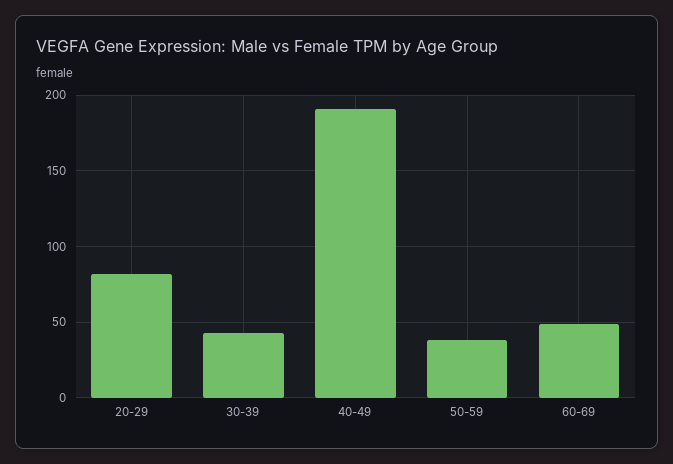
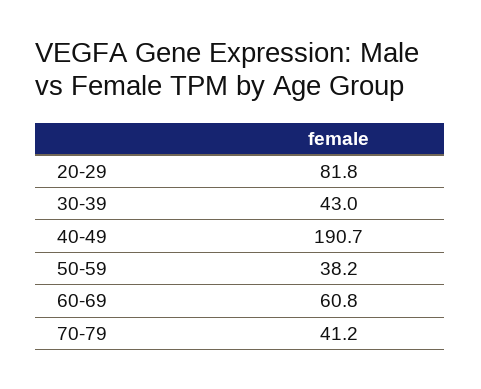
60-69: 50 -> 60.8
70-79: none -> 41.2

